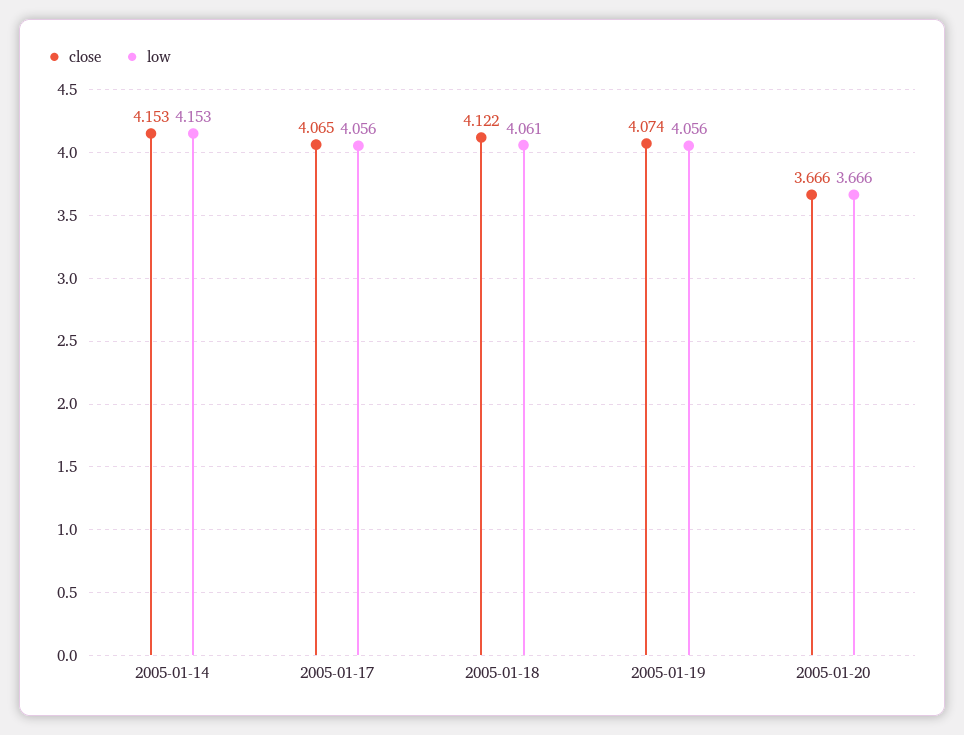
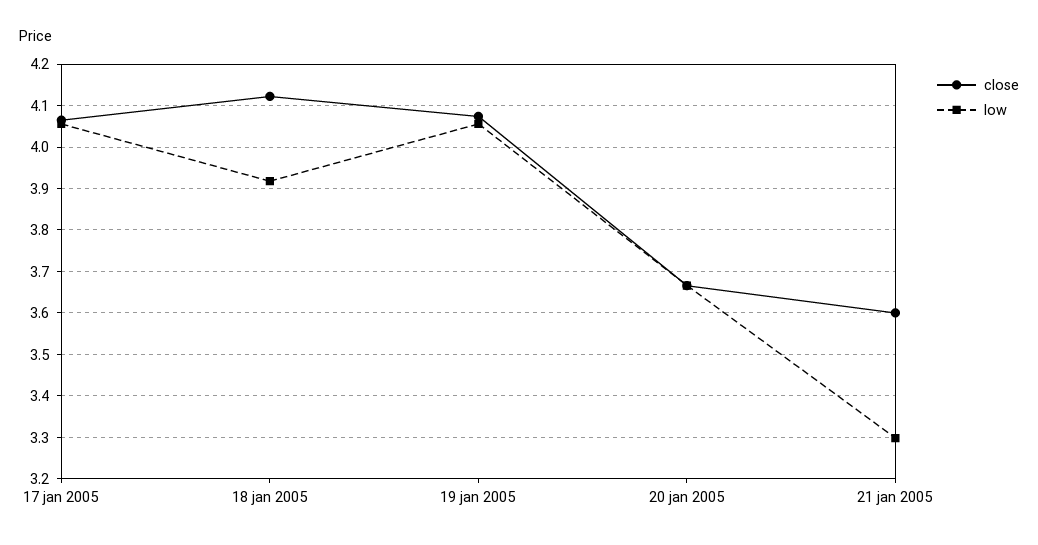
close, 2005-01-14: 4.153 -> none
low, 2005-01-14: 4.153 -> none
low, 2005-01-18: 4.061 -> 3.92
close, 21 jan 2005: none -> 3.6
low, 21 jan 2005: none -> 3.3

